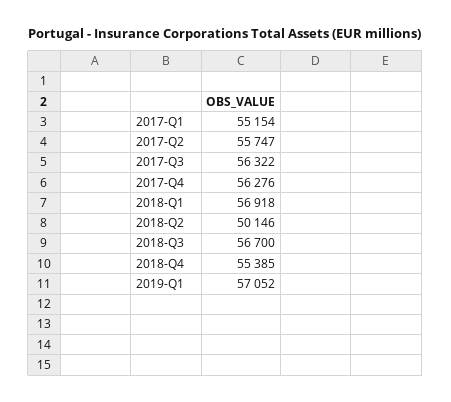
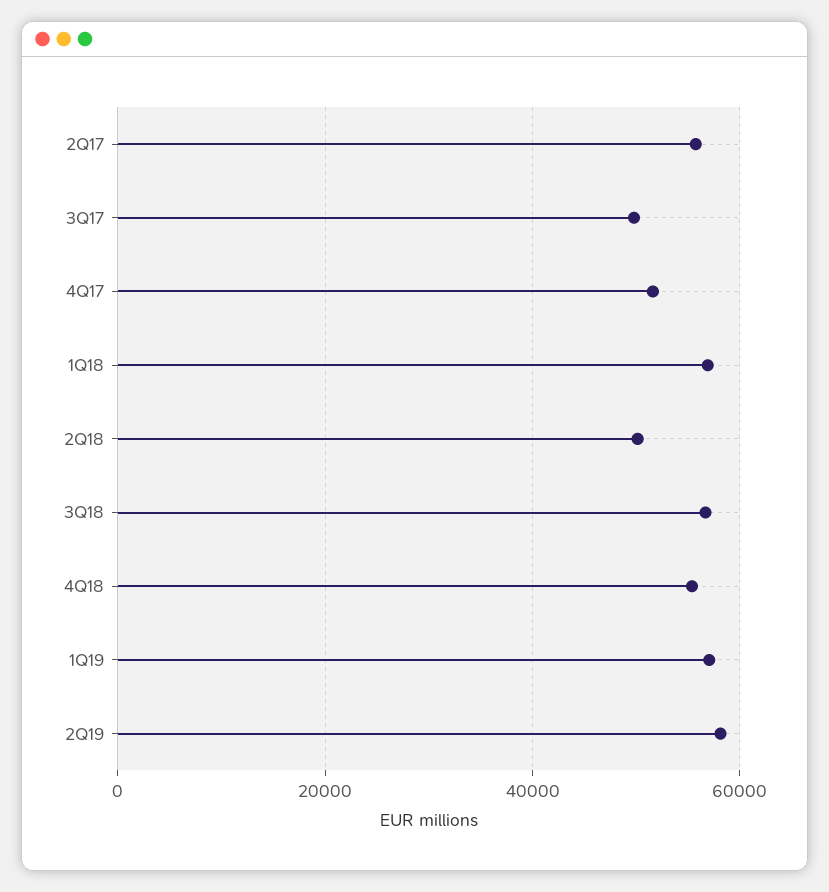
2017-Q1: 55154 -> none
2017-Q3: 56322 -> 50000
2017-Q4: 56276 -> 52000
2Q19: none -> 58000

